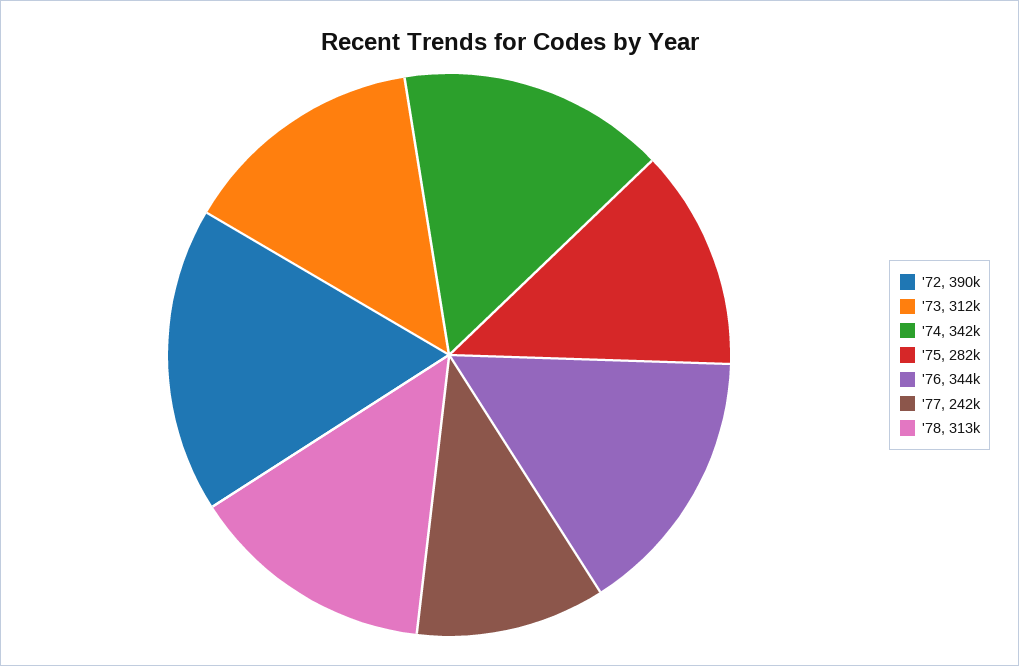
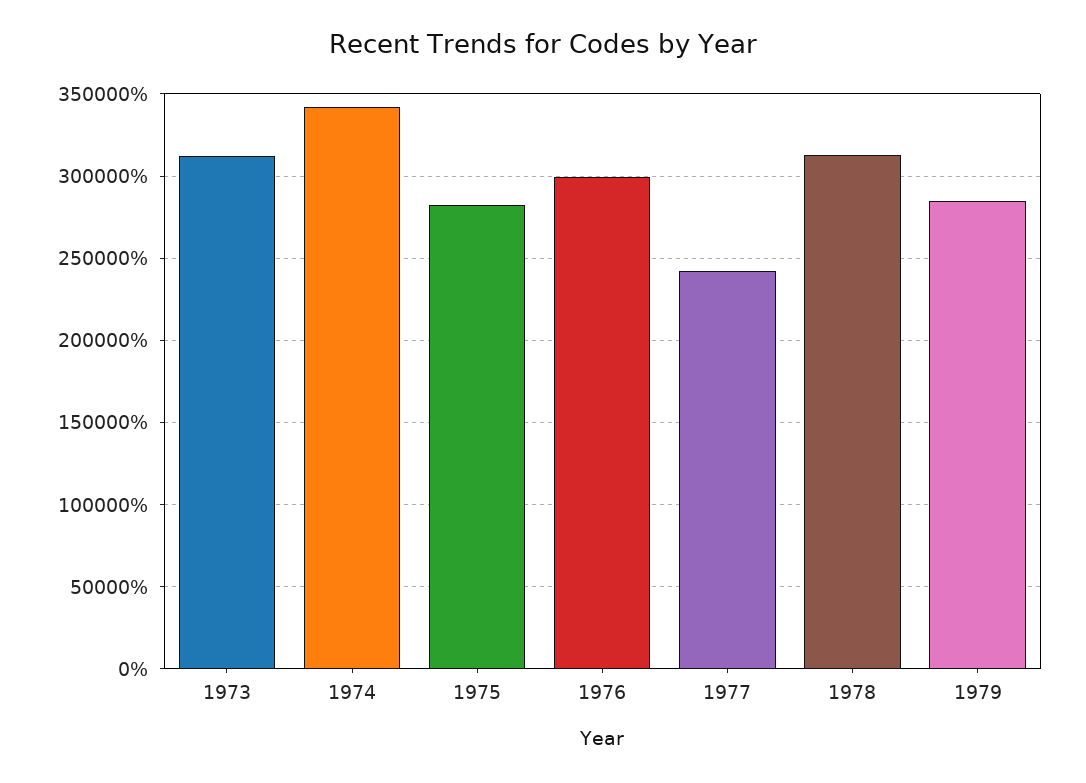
'72: 390000 -> none
'76: 344000 -> 300000
1979: none -> 285000

